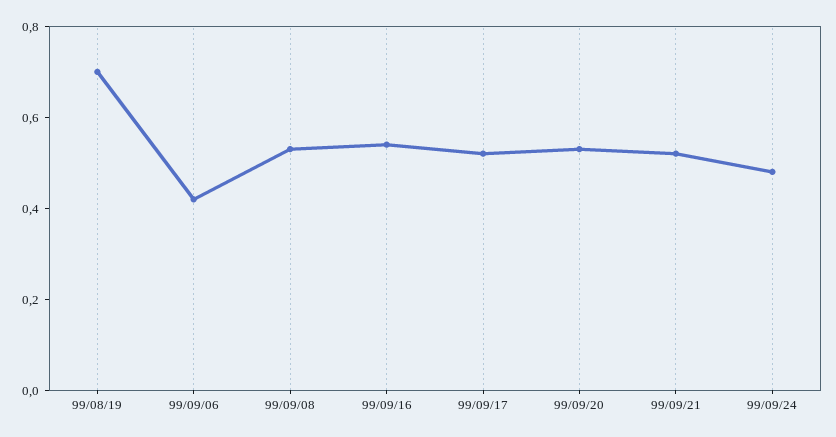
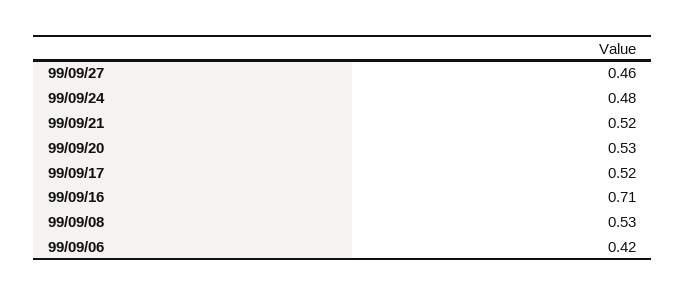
99/08/19: 0.7 -> none
99/09/16: 0.55 -> 0.71
99/09/27: none -> 0.46

